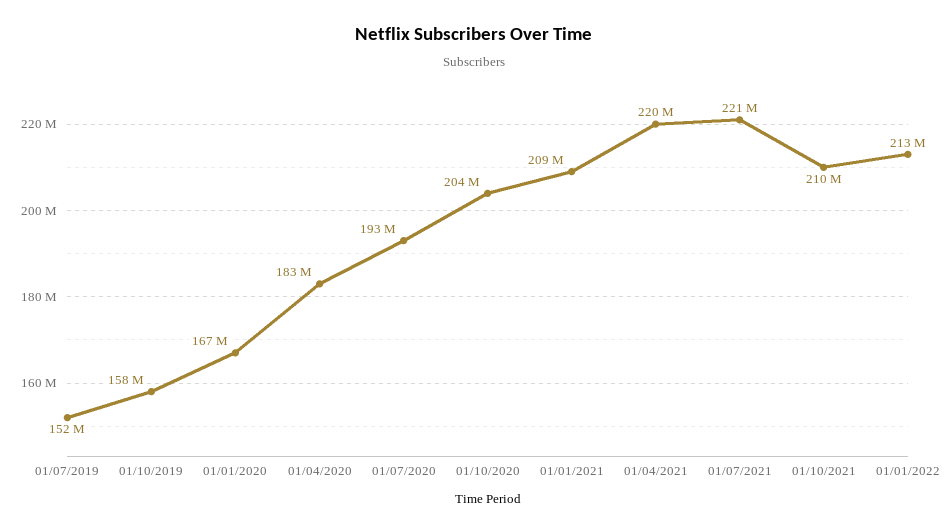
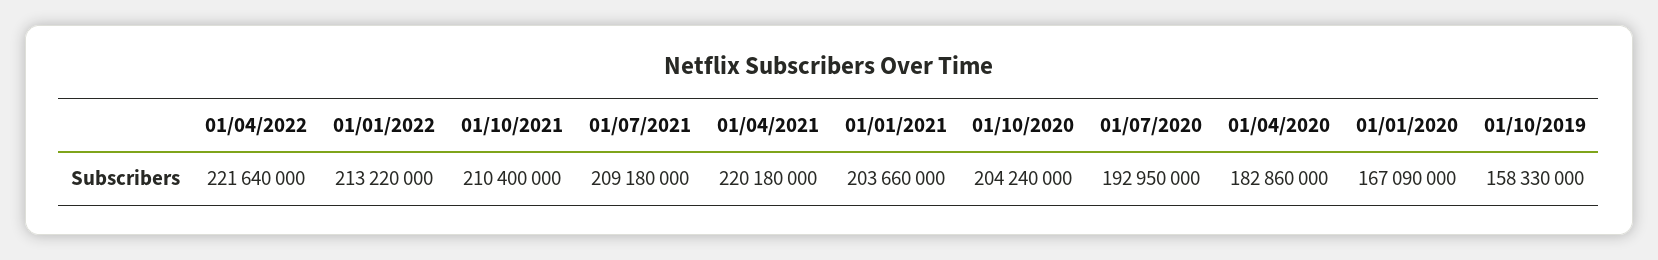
01/07/2019: 152000000 -> none
01/01/2021: 209000000 -> 203660000
01/07/2021: 221000000 -> 209180000
01/04/2022: none -> 221640000

